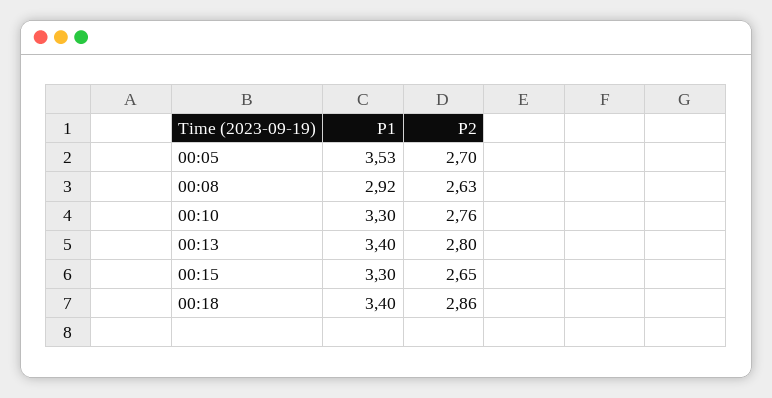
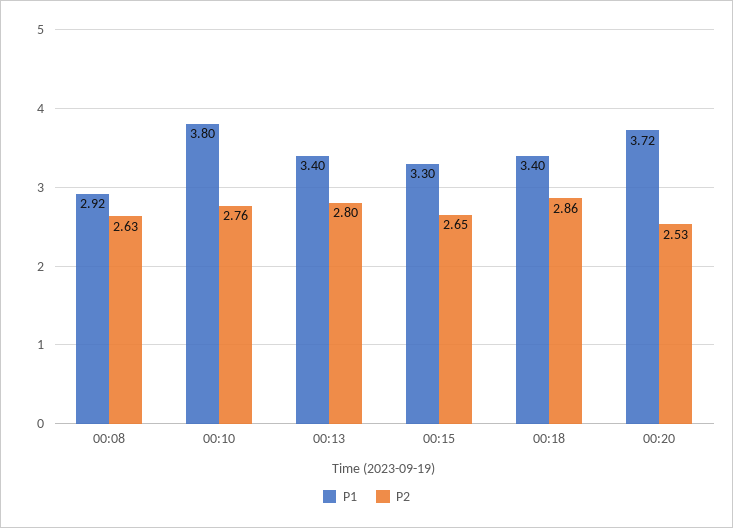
P1, 00:05: 3.53 -> none
P2, 00:05: 2.7 -> none
P1, 00:10: 3.3 -> 3.8
P1, 00:20: none -> 3.72
P2, 00:20: none -> 2.53

